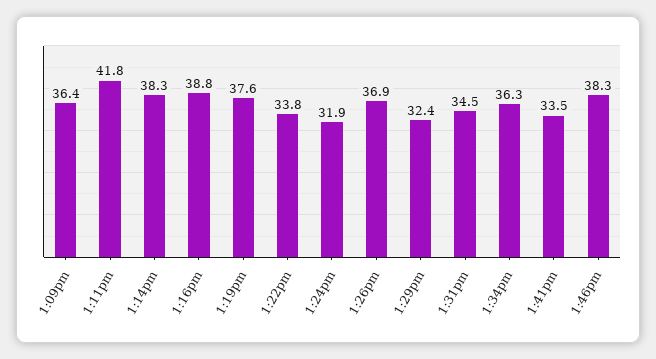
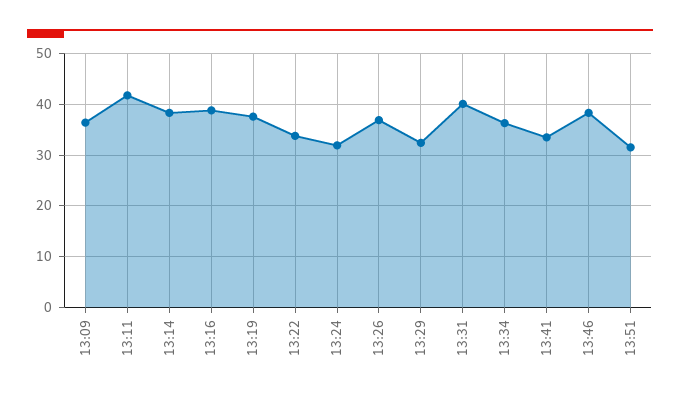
1:31pm: 34.5 -> 40
13:51: none -> 32

